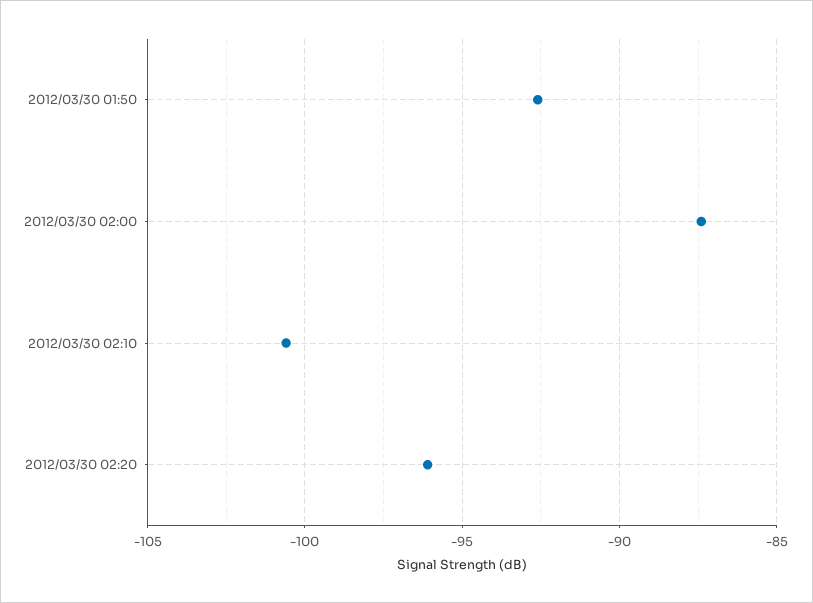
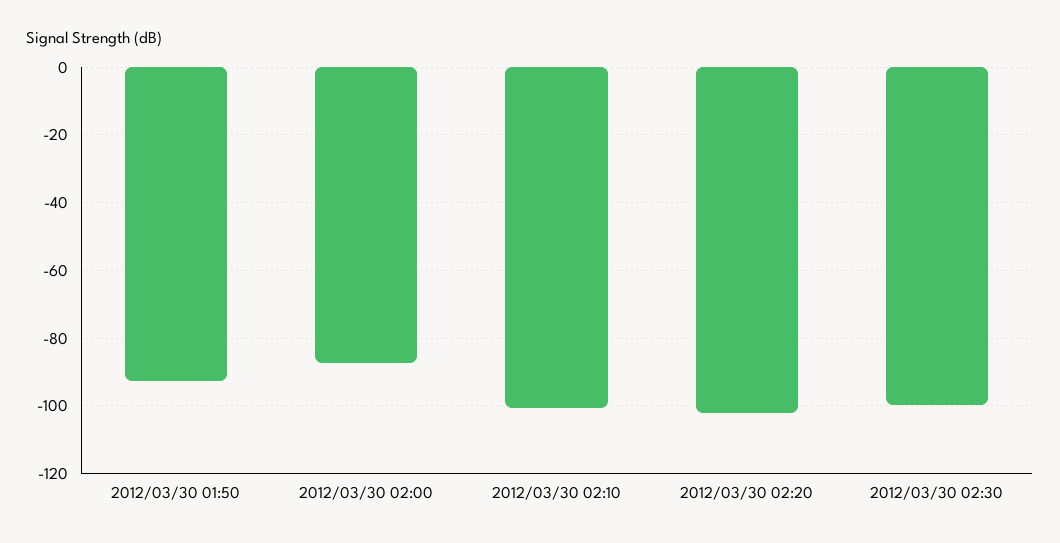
2012/03/30 02:20: -96 -> -102
2012/03/30 02:30: none -> -100

